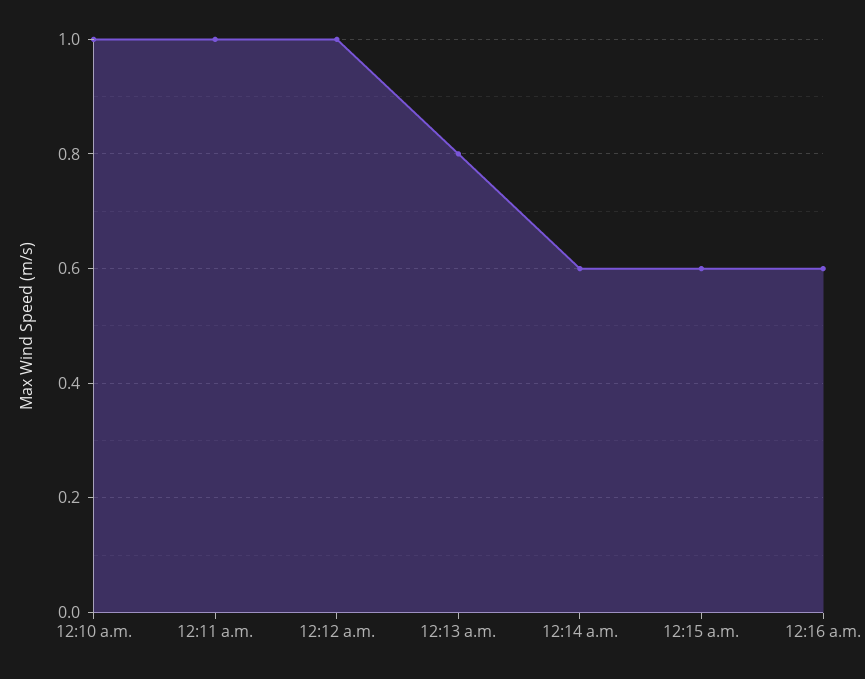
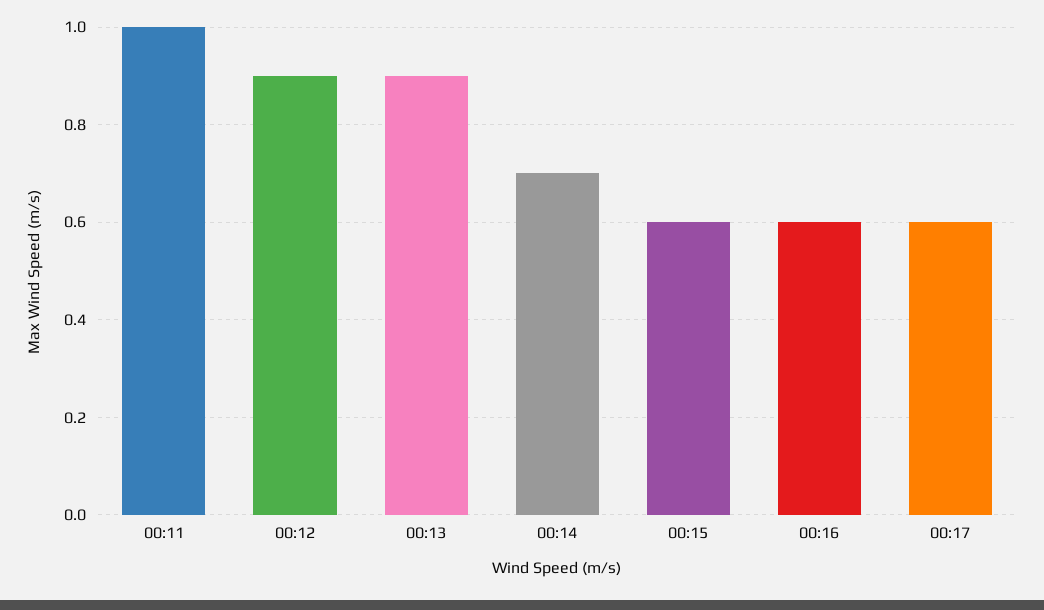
12:10 a.m.: 1 -> none
12:12 a.m.: 1 -> 0.9
12:13 a.m.: 0.8 -> 0.9
12:14 a.m.: 0.6 -> 0.7
00:17: none -> 0.6

